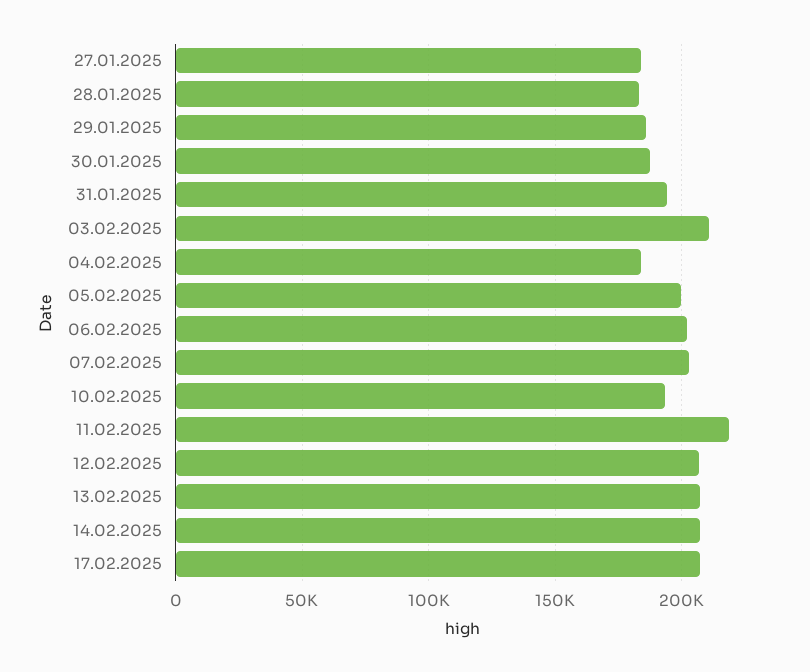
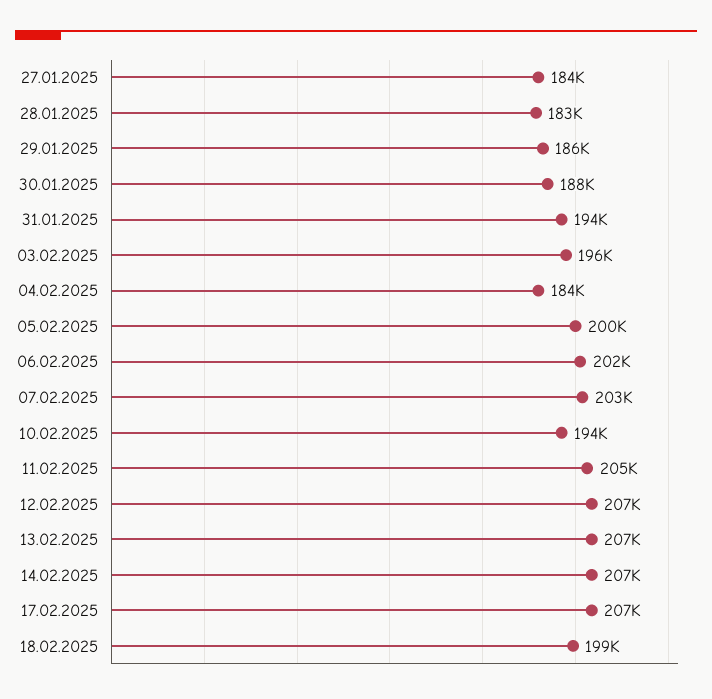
03.02.2025: 210000 -> 196000
11.02.2025: 220000 -> 205000
18.02.2025: none -> 199000

